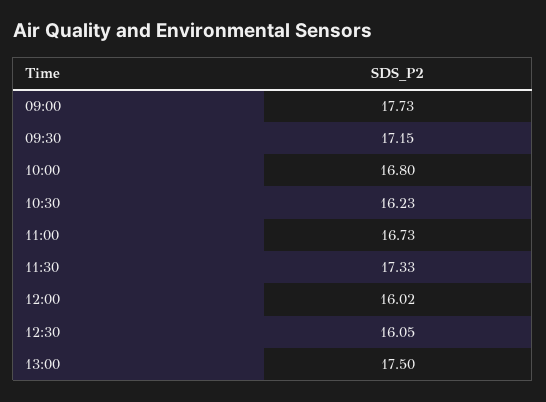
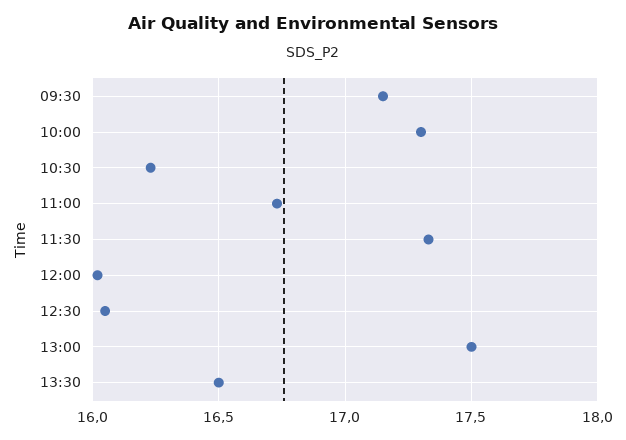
09:00: 17.73 -> none
10:00: 16.8 -> 17.3
13:30: none -> 16.5

